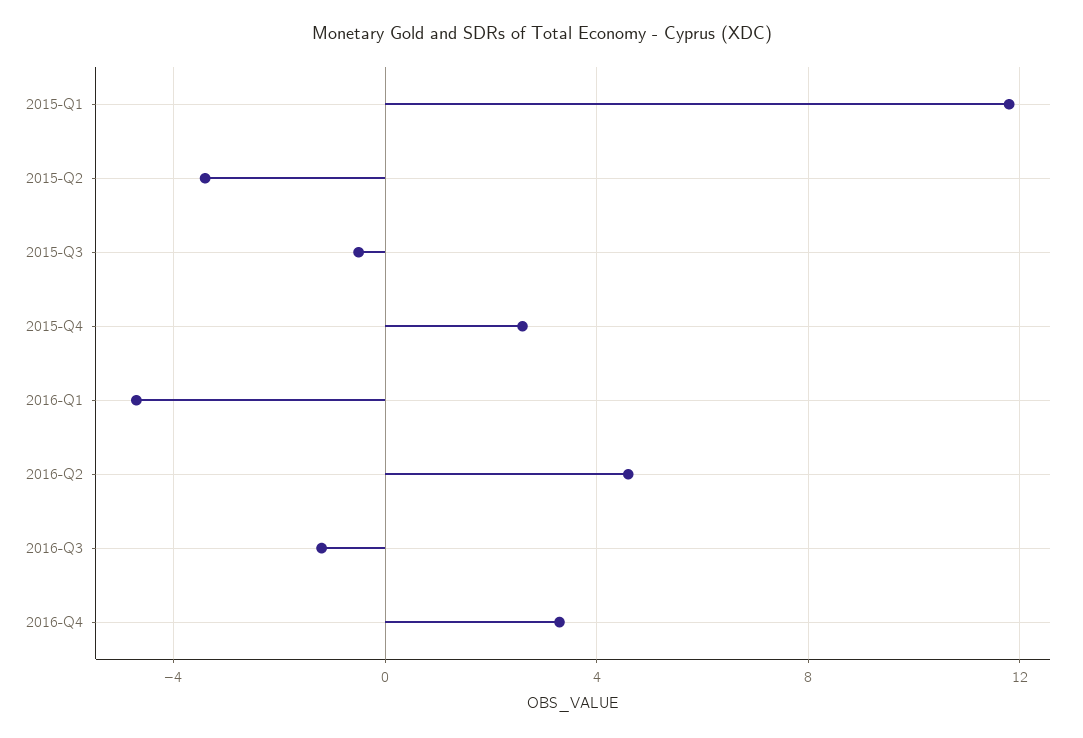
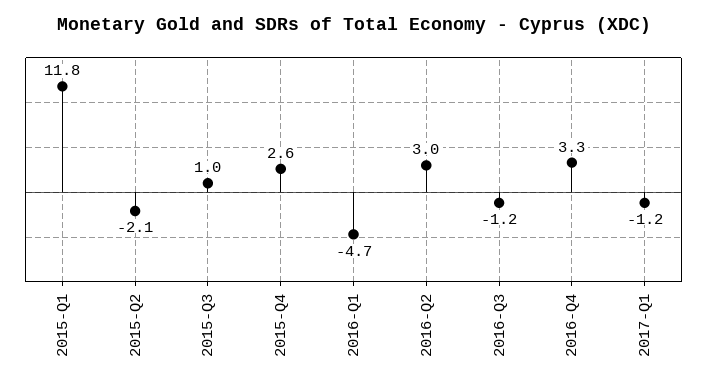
2015-Q2: -3.5 -> -2.1
2015-Q3: -0.5 -> 1
2016-Q2: 4.5 -> 3
2017-Q1: none -> -1.2

